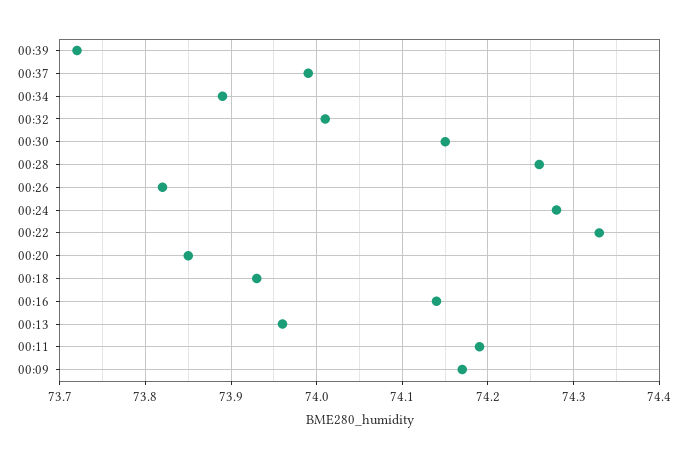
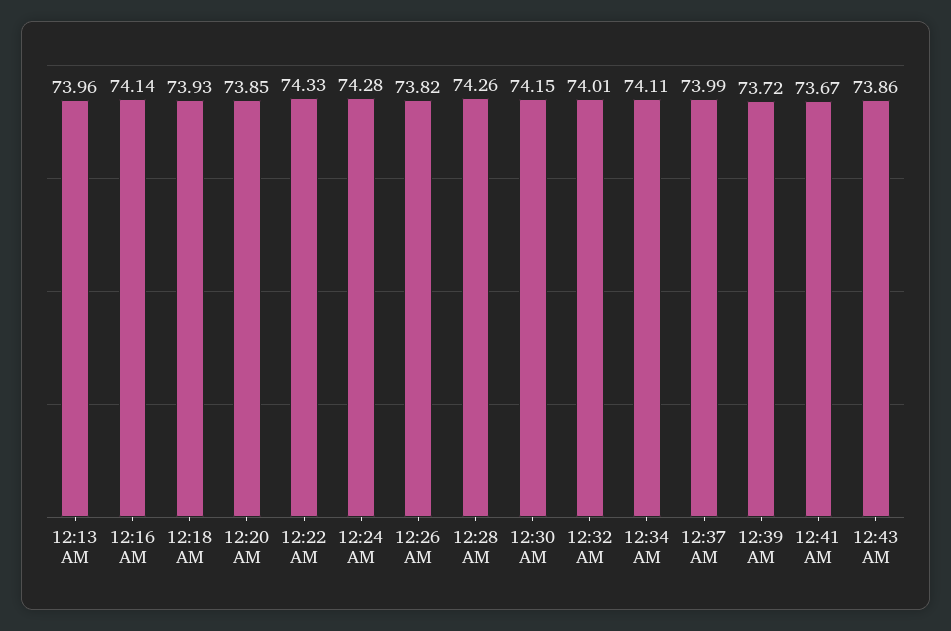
00:34: 73.89 -> 74.11
00:11: 74.19 -> none
00:09: 74.17 -> none
12:41 AM: none -> 73.67
12:43 AM: none -> 73.86

